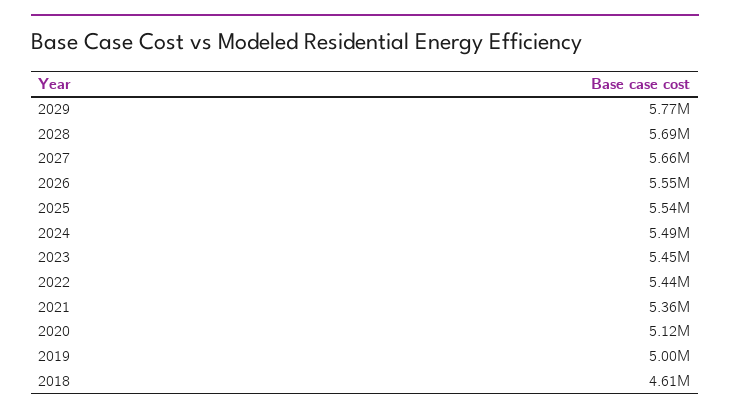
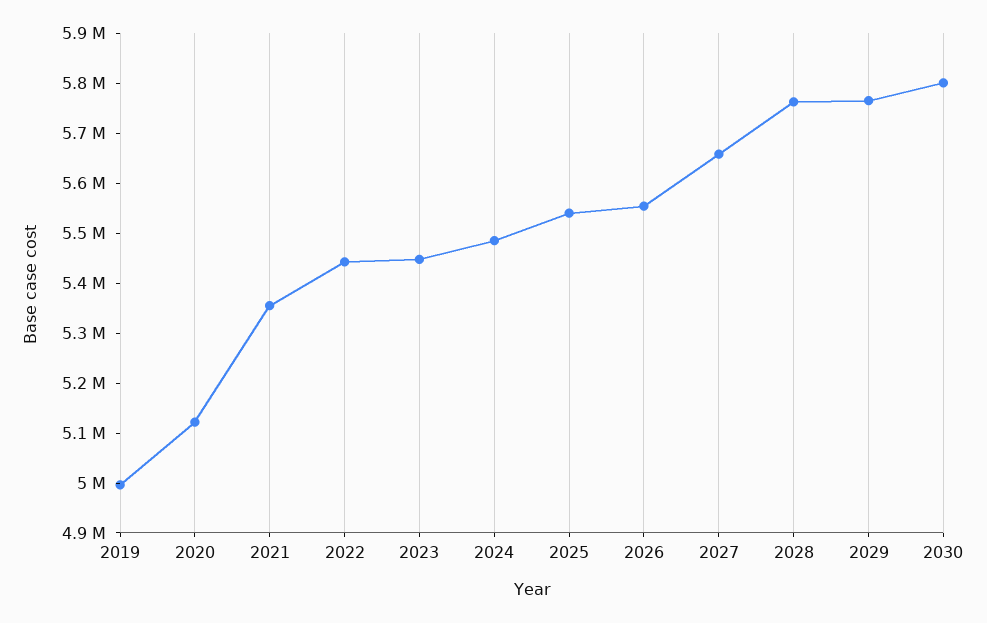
2028: 5690000 -> 5760000
2018: 4610000 -> none
2030: none -> 5800000

